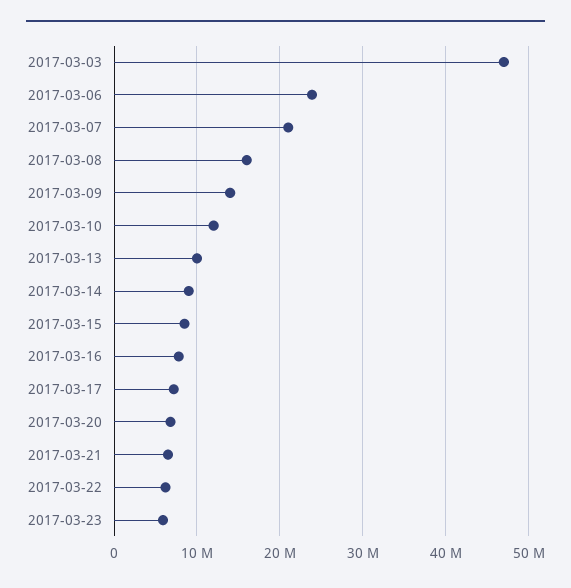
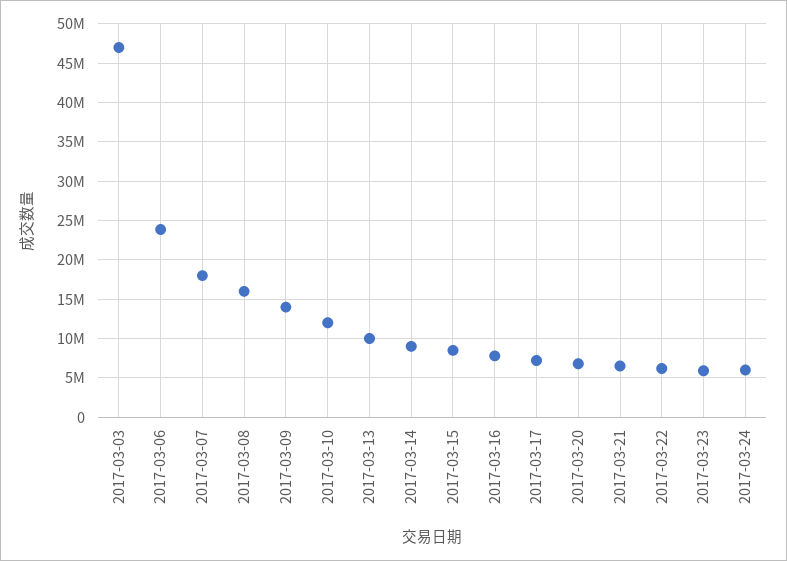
2017-03-07: 21000000 -> 18000000
2017-03-24: none -> 6000000

